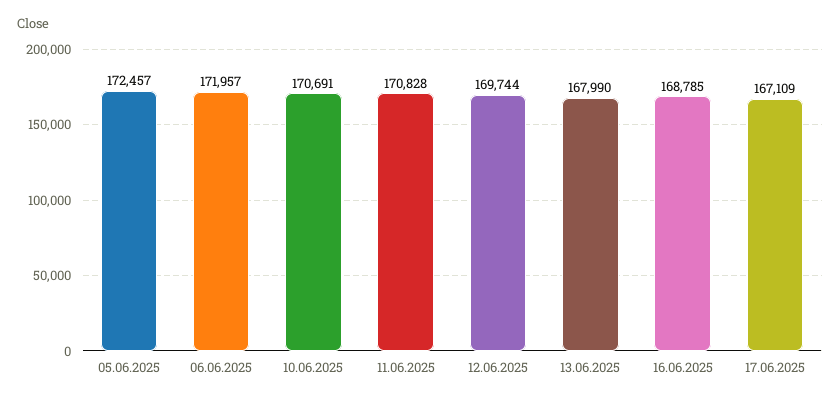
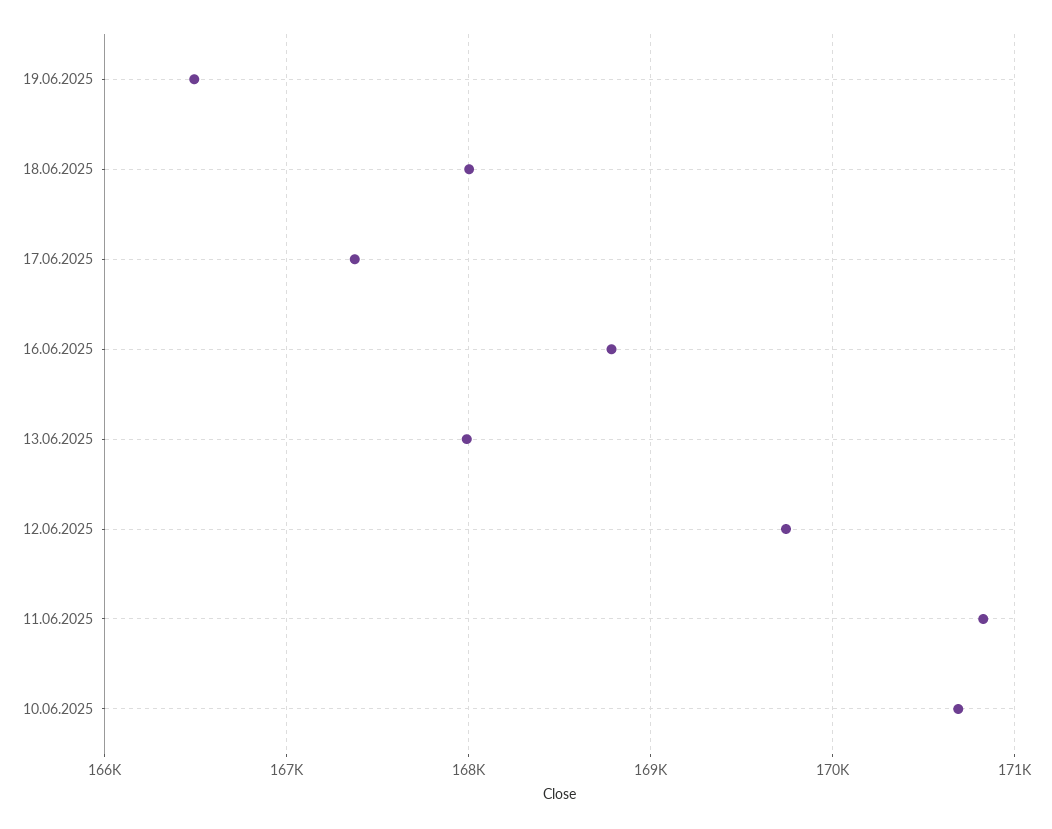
05.06.2025: 172457 -> none
06.06.2025: 171957 -> none
17.06.2025: 167109 -> 167400
19.06.2025: none -> 166500
18.06.2025: none -> 168000

